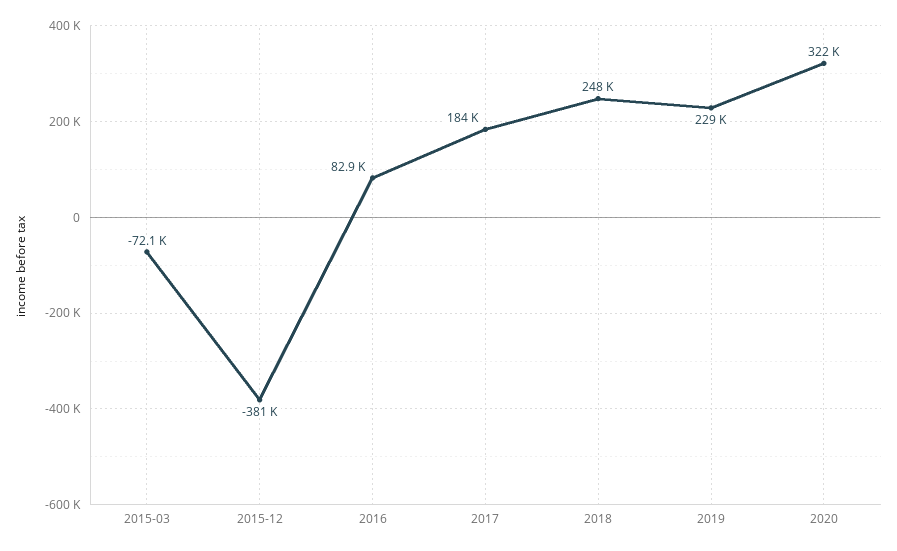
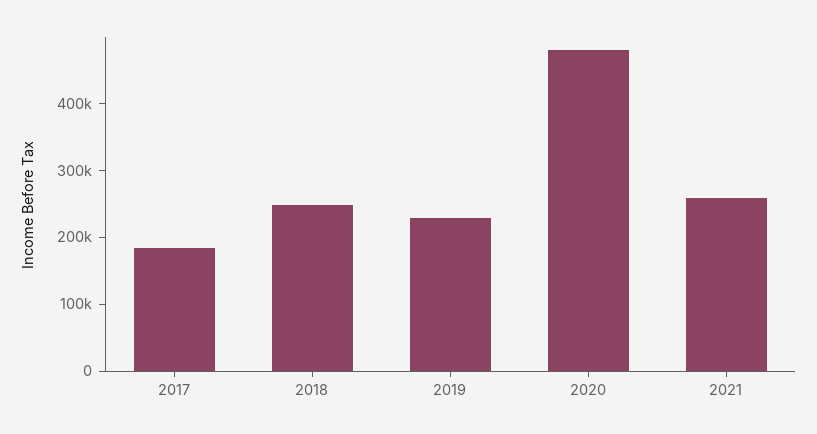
2015-03: -72100 -> none
2015-12: -381000 -> none
2016: 82900 -> none
2020: 322000 -> 480000
2021: none -> 260000

